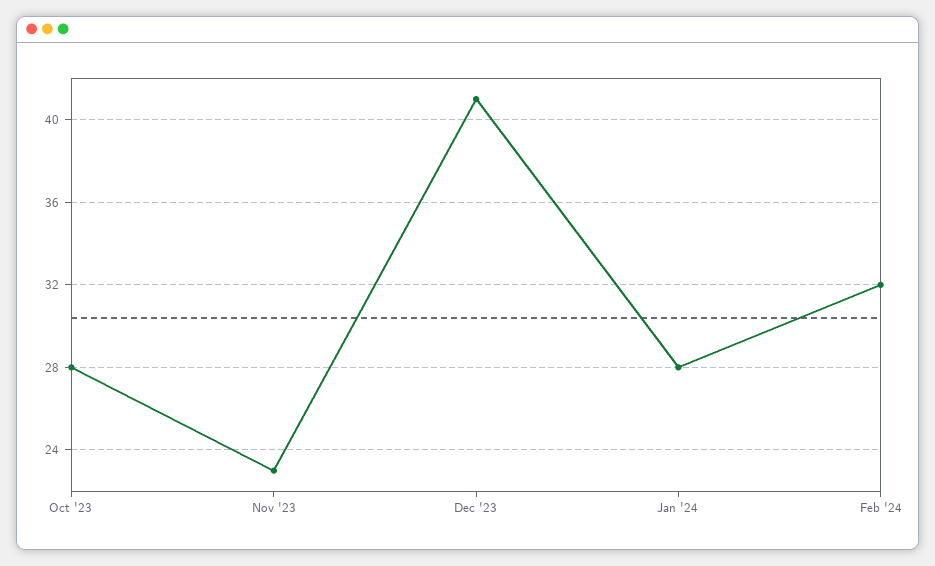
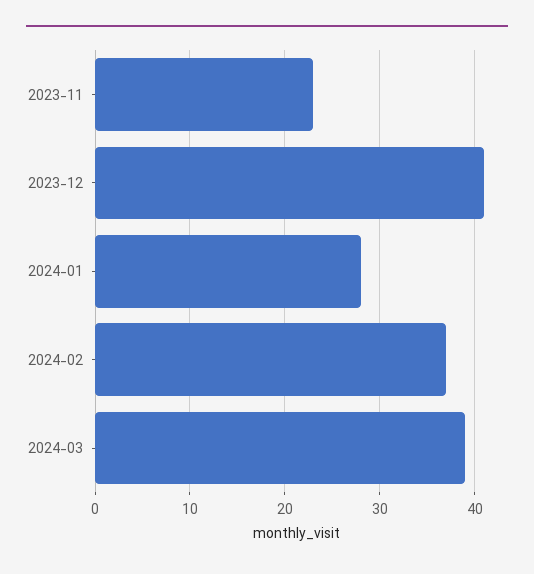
Oct '23: 28 -> none
Feb '24: 32 -> 37
2024-03: none -> 39

